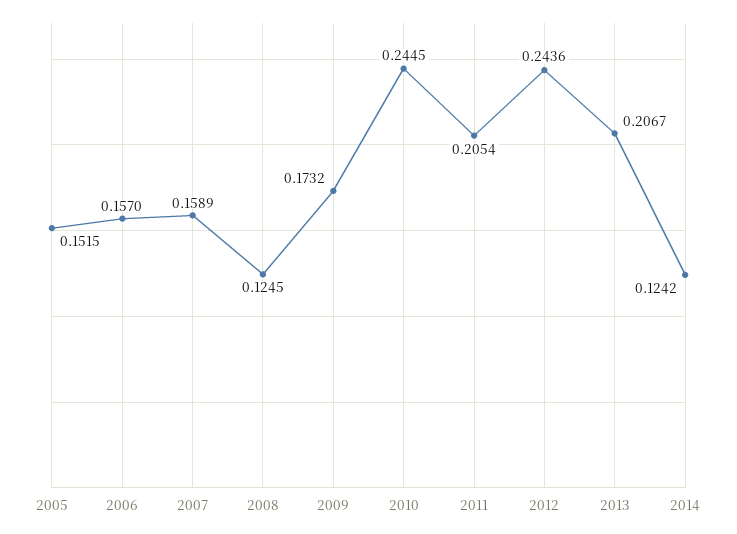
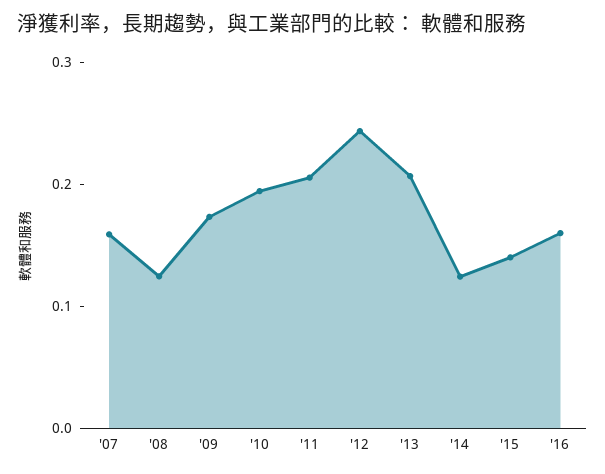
2005: 0.1515 -> none
2006: 0.157 -> none
2010: 0.2445 -> 0.2
'15: none -> 0.14
'16: none -> 0.16

